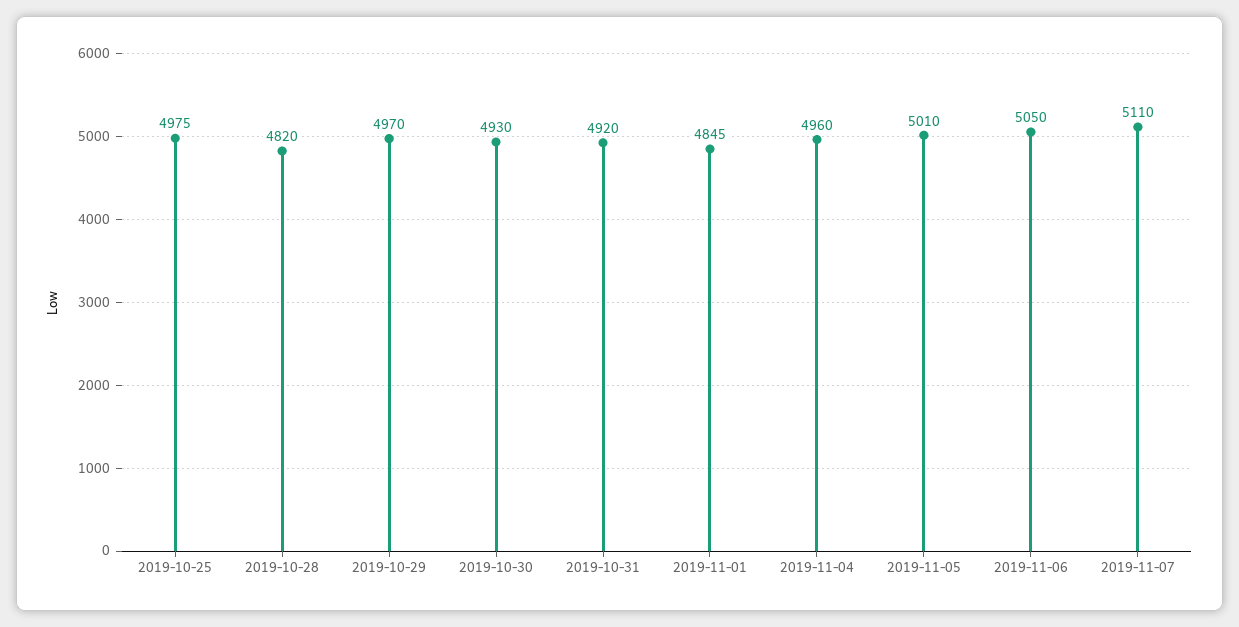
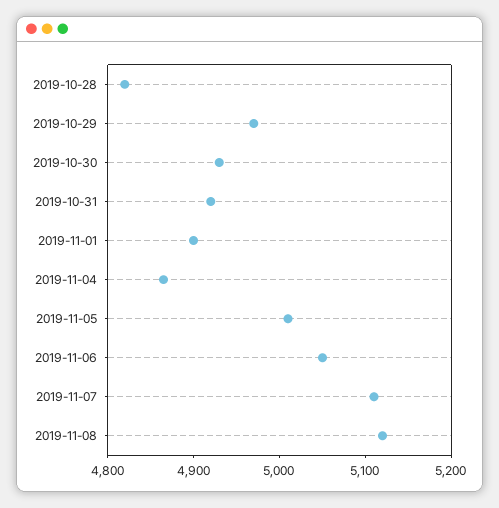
2019-10-25: 4975 -> none
2019-11-01: 4845 -> 4900
2019-11-04: 4960 -> 4860
2019-11-08: none -> 5120

